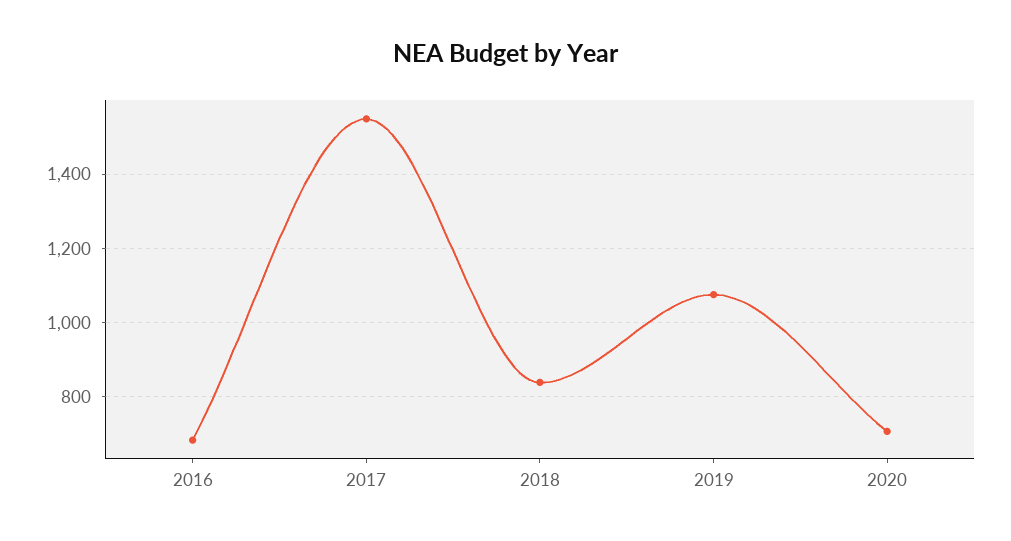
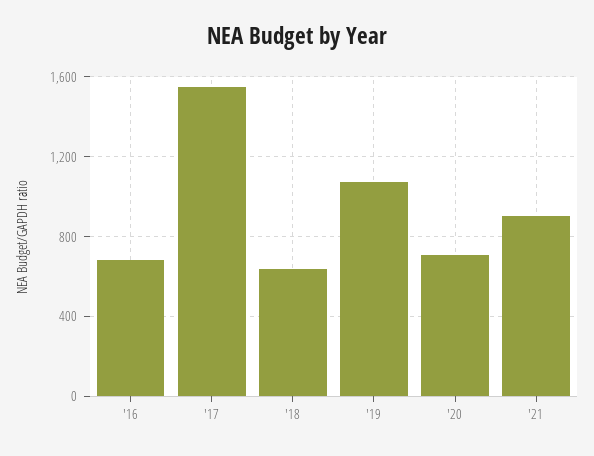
2018: 840 -> 650
'21: none -> 900

